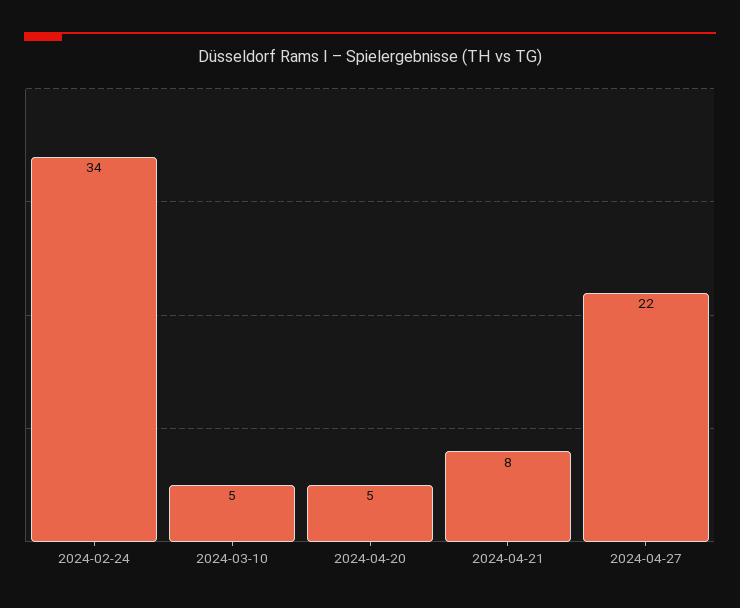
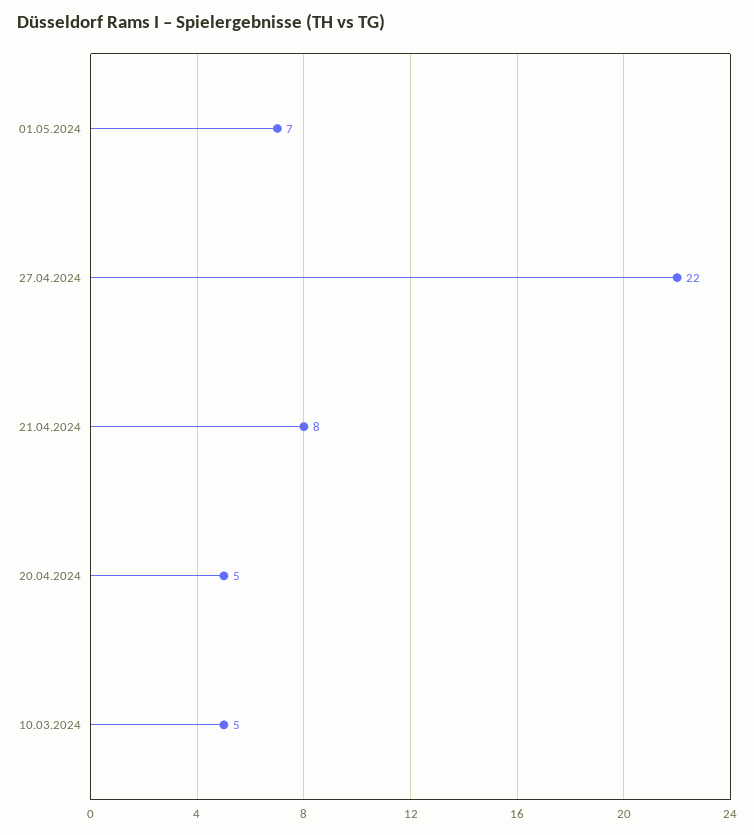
2024-02-24: 34 -> none
01.05.2024: none -> 7

